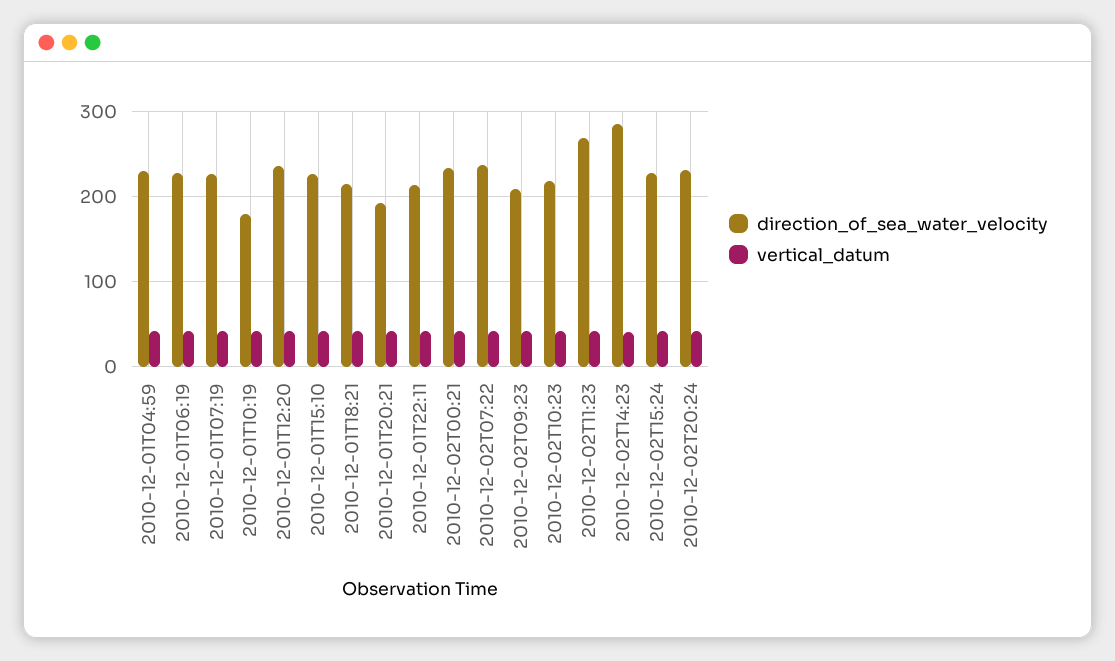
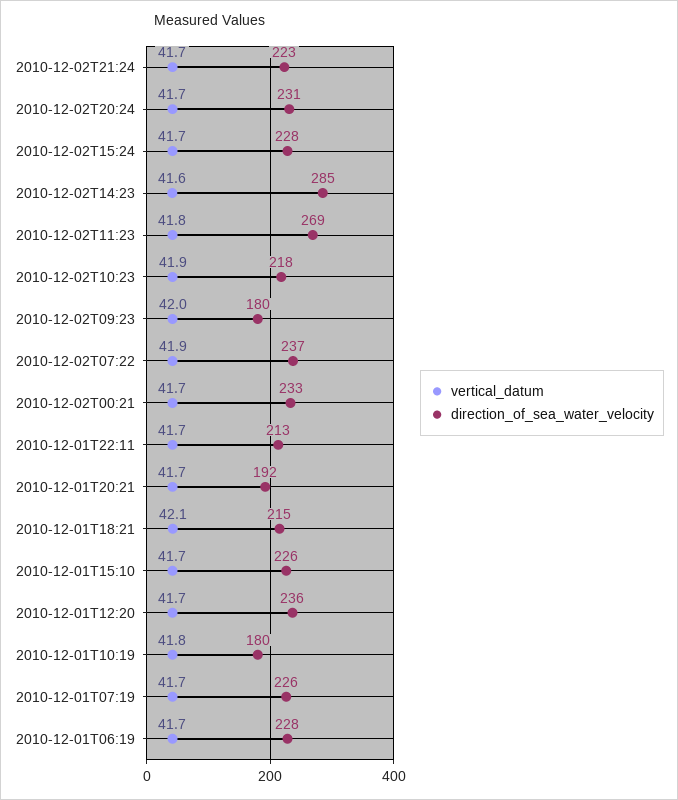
direction_of_sea_water_velocity, 2010-12-01T04:59: 230 -> none
vertical_datum, 2010-12-01T04:59: 40 -> none
direction_of_sea_water_velocity, 2010-12-02T09:23: 210 -> 180
vertical_datum, 2010-12-02T21:24: none -> 41.7
direction_of_sea_water_velocity, 2010-12-02T21:24: none -> 223

